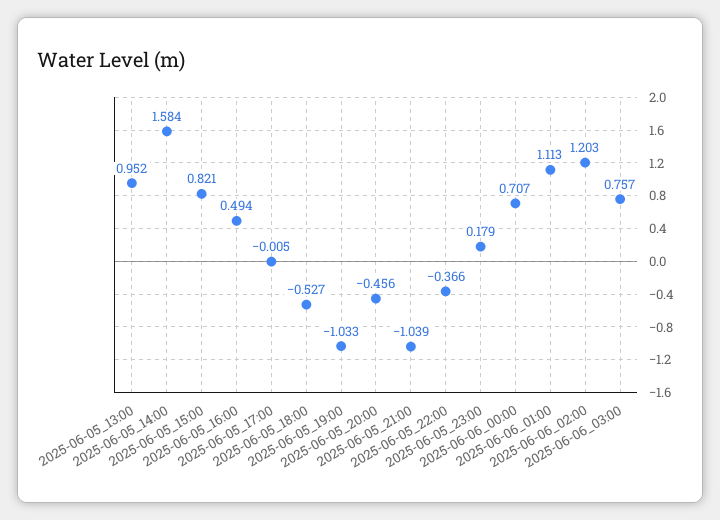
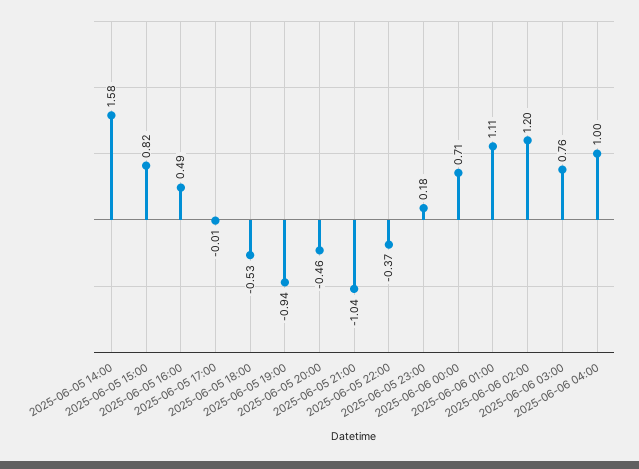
2025-06-05_13:00: 0.952 -> none
2025-06-05_19:00: -1.033 -> -0.94
2025-06-06 04:00: none -> 1

